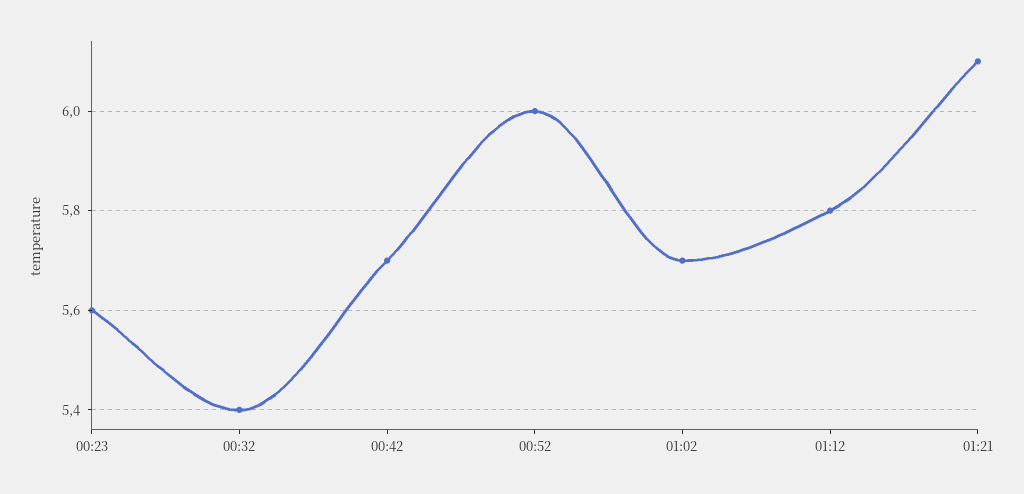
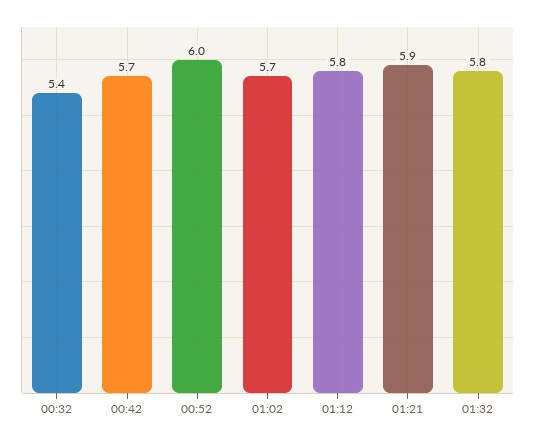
00:23: 5.6 -> none
01:21: 6.1 -> 5.9
01:32: none -> 5.8

